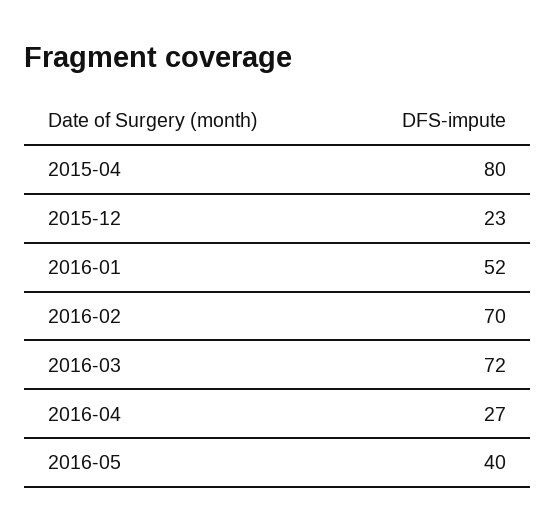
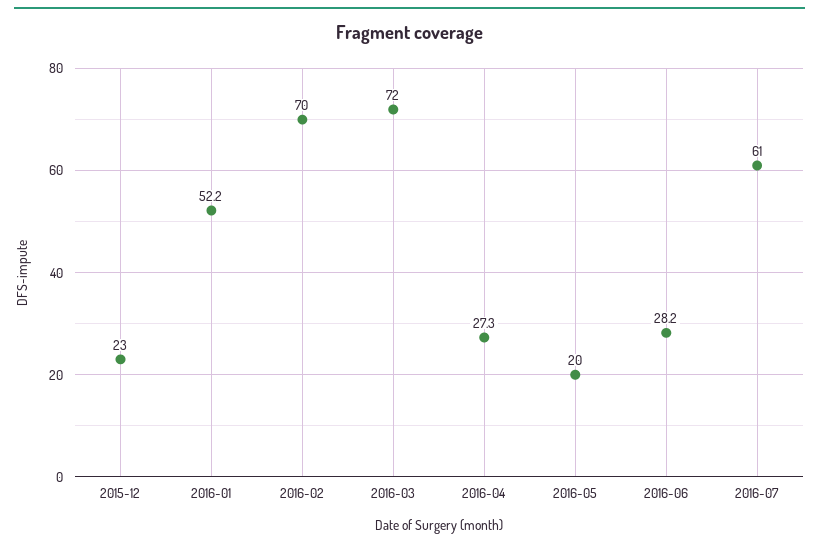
2015-04: 80 -> none
2016-05: 40 -> 20
2016-06: none -> 28.2
2016-07: none -> 61

